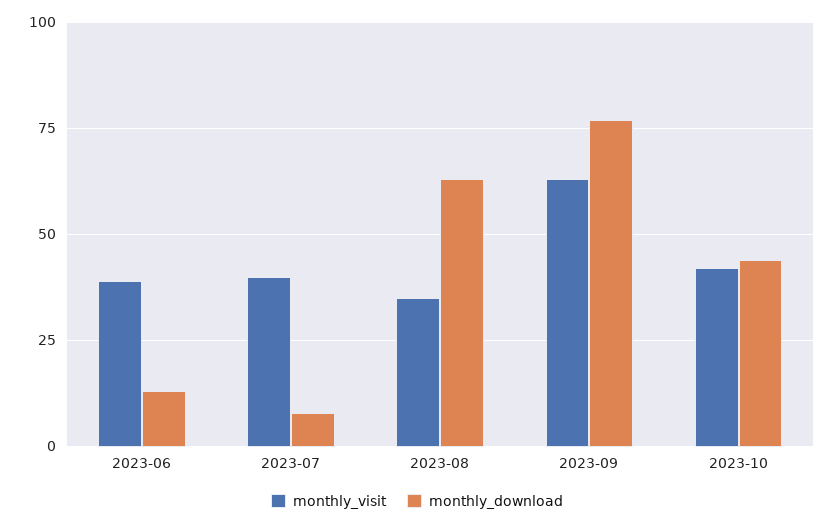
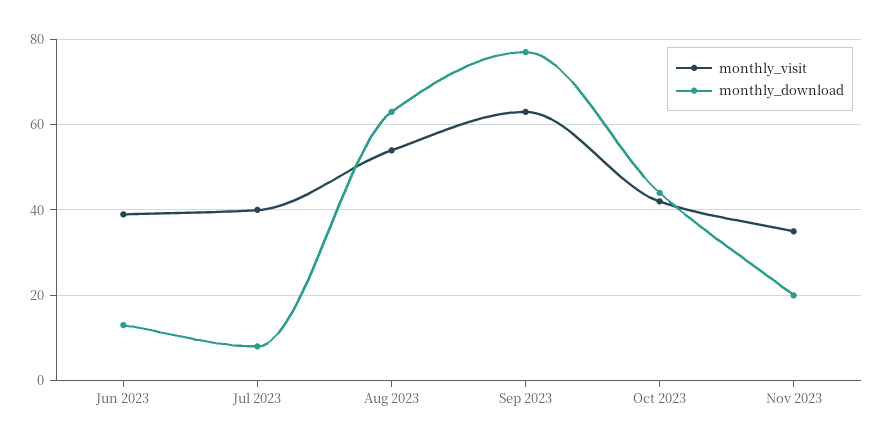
monthly_visit, 2023-08: 35 -> 55
monthly_visit, Nov 2023: none -> 35
monthly_download, Nov 2023: none -> 20

